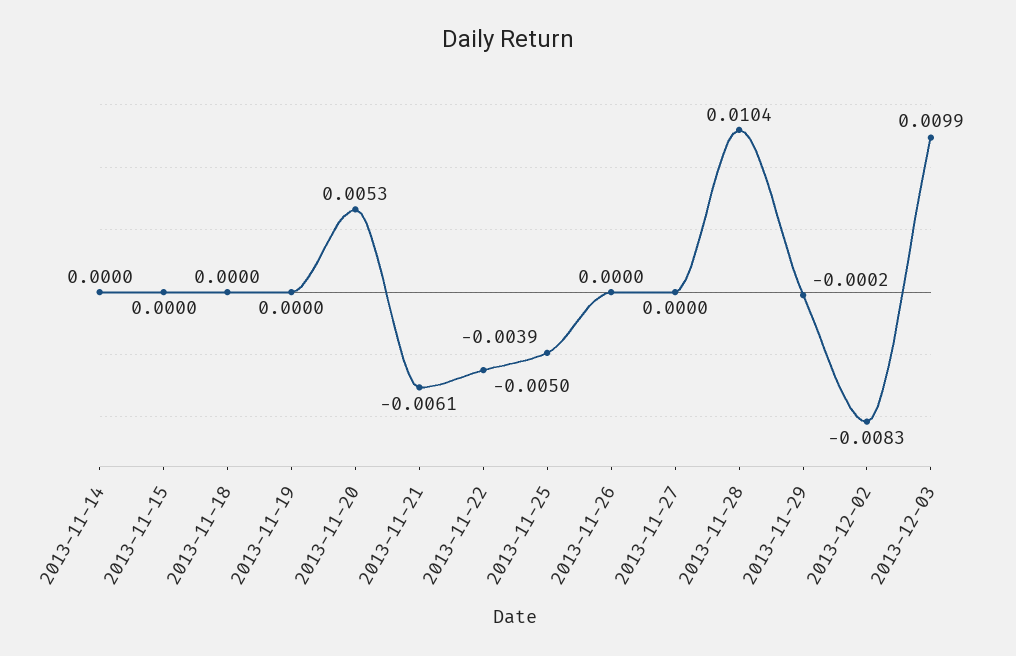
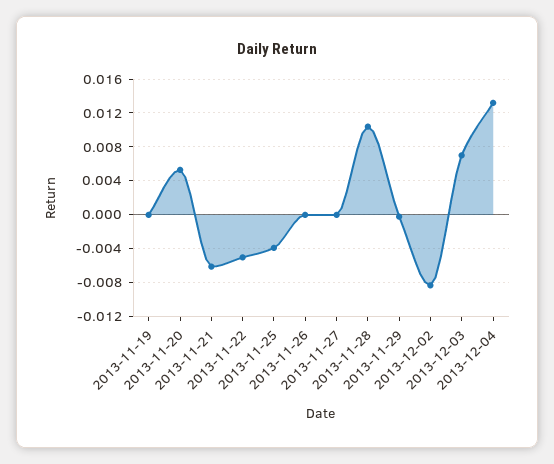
2013-11-14: 0 -> none
2013-11-15: 0 -> none
2013-11-18: 0 -> none
2013-12-03: 0.0099 -> 0.007
2013-12-04: none -> 0.013

